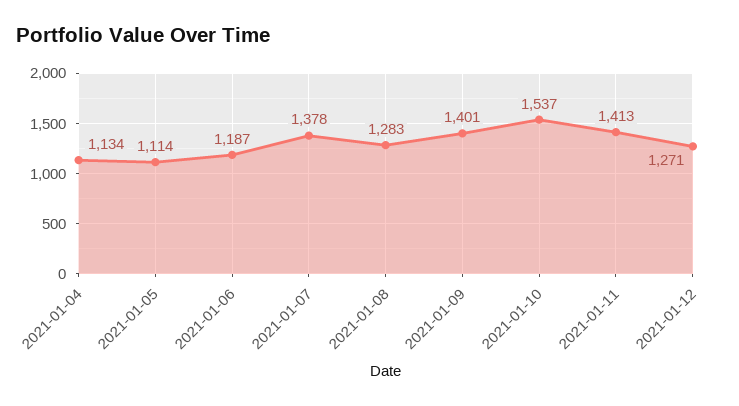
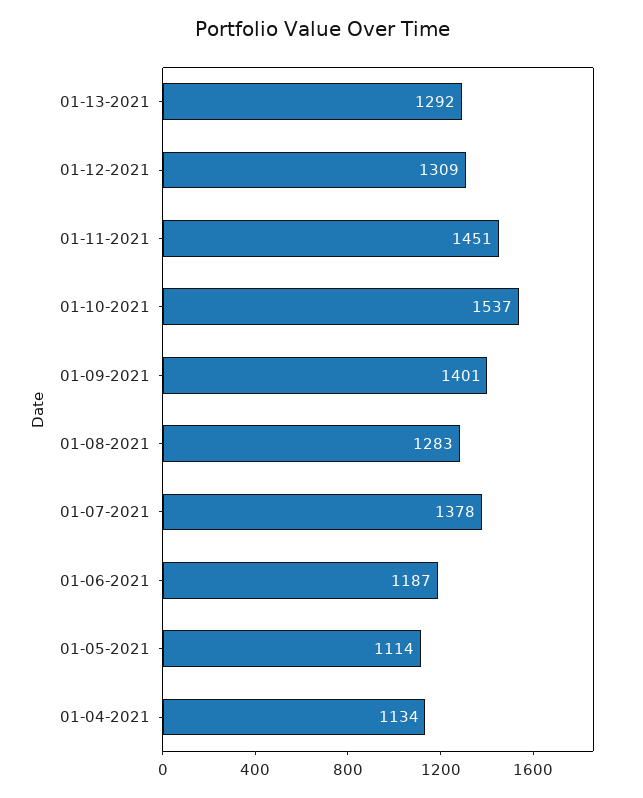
2021-01-11: 1413 -> 1451
2021-01-12: 1271 -> 1309
01-13-2021: none -> 1292

